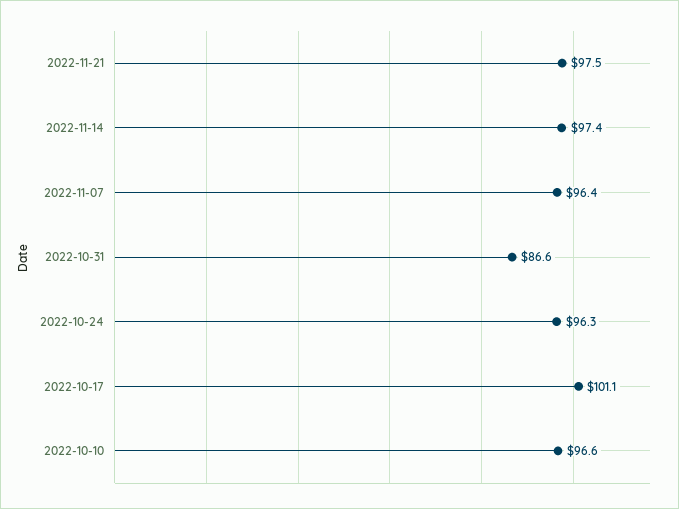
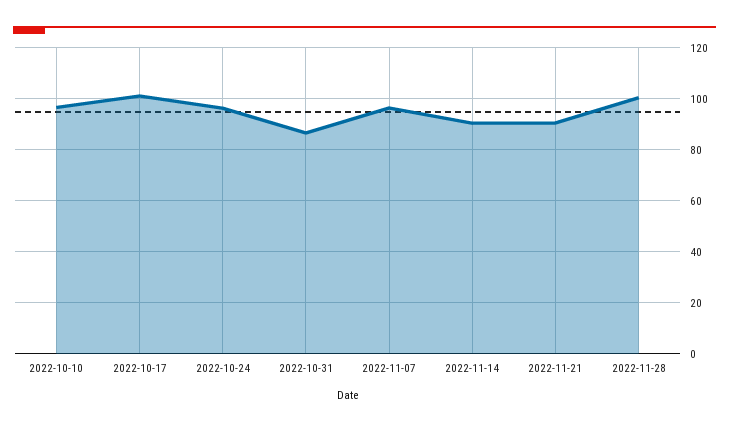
2022-11-21: 97.5 -> 90
2022-11-14: 97.4 -> 90
2022-11-28: none -> 100

